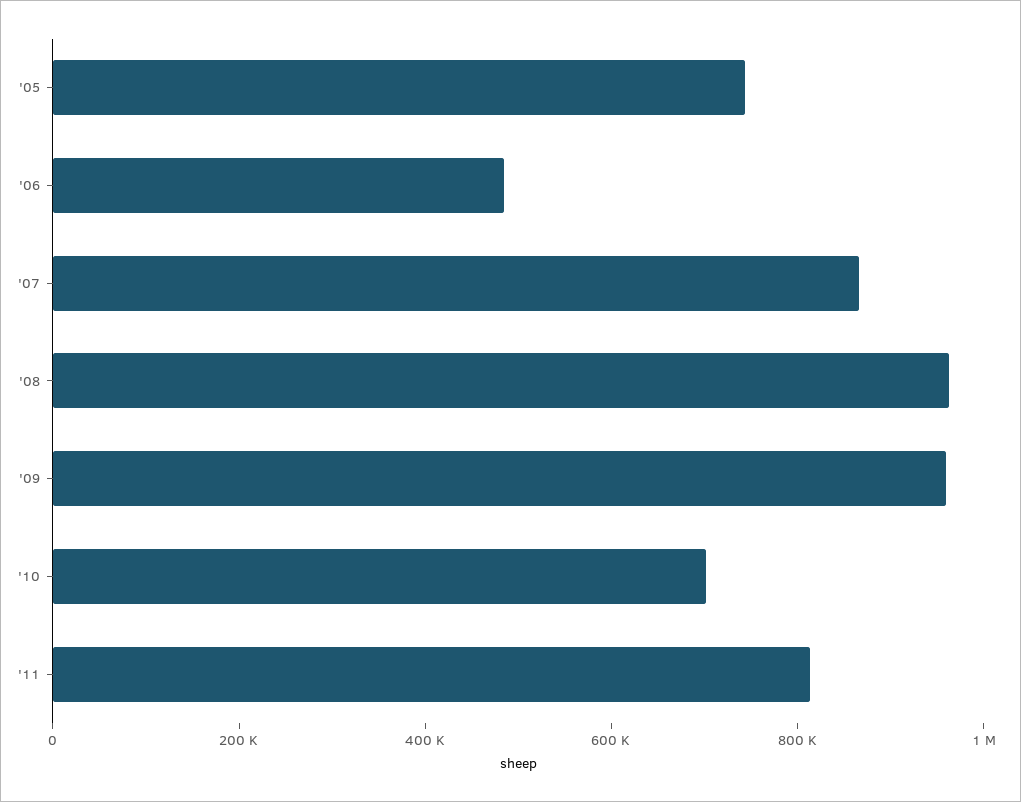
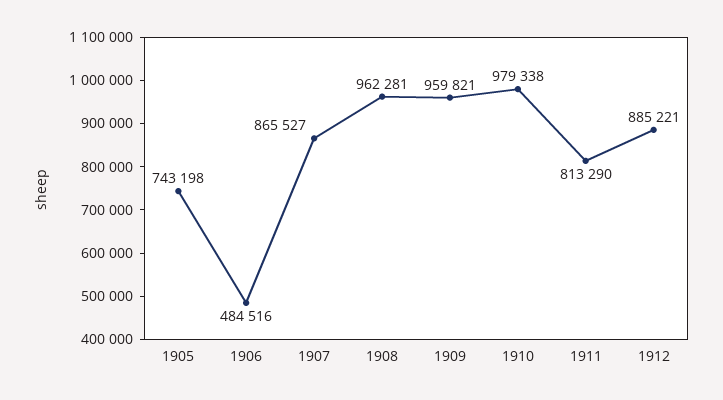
'10: 700000 -> 979338
1912: none -> 885221

